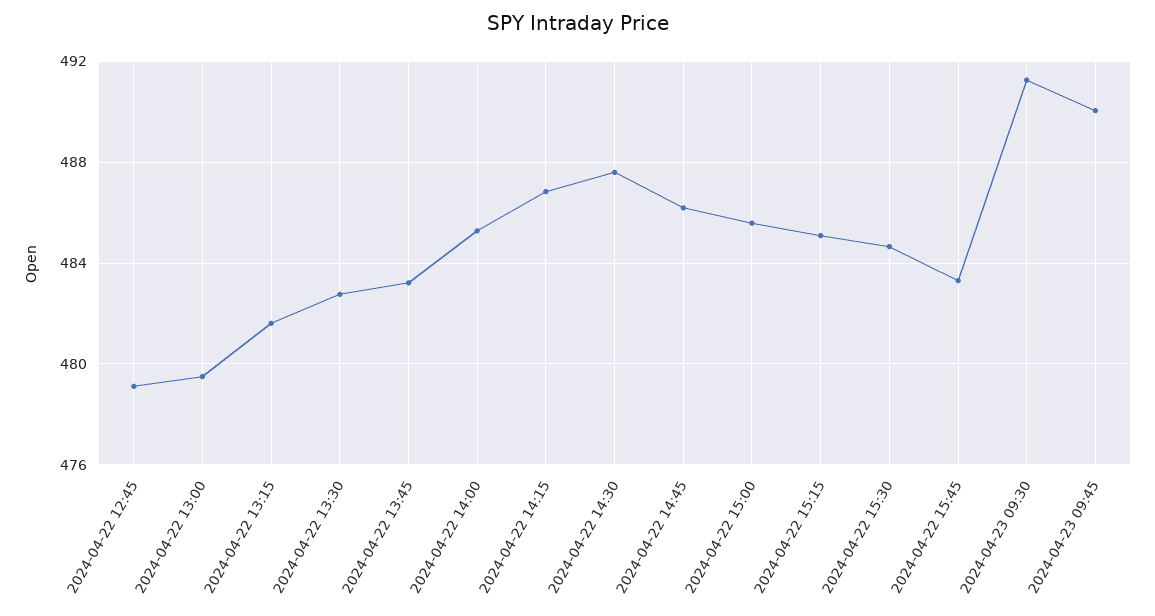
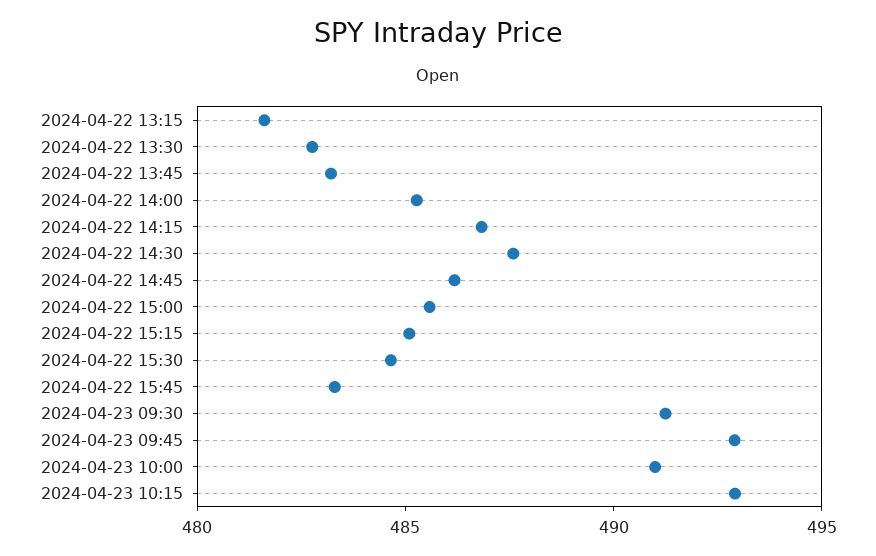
2024-04-22 12:45: 479 -> none
2024-04-22 13:00: 479.5 -> none
2024-04-23 09:45: 490 -> 493
2024-04-23 10:00: none -> 491
2024-04-23 10:15: none -> 493

